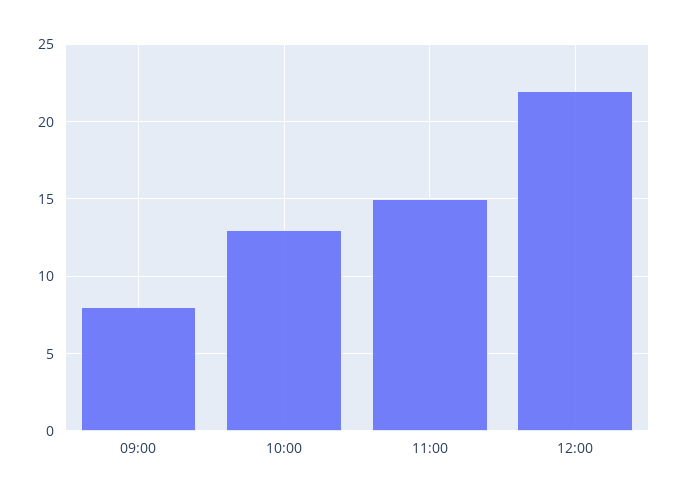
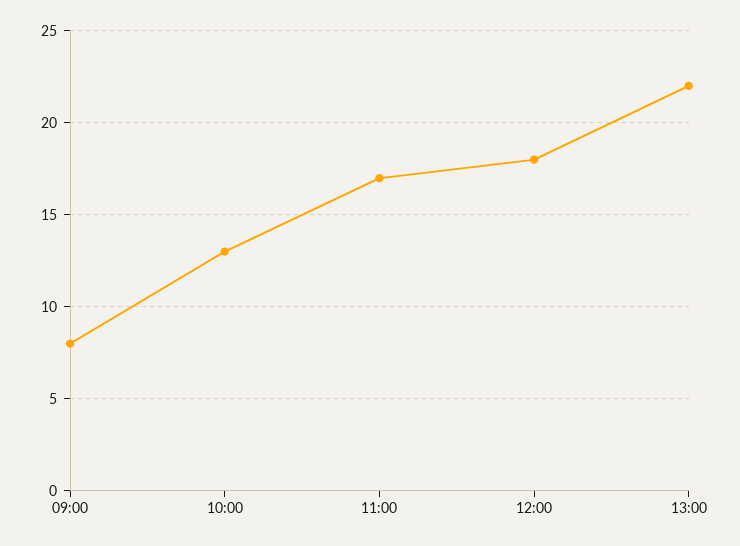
11:00: 15 -> 17
12:00: 22 -> 18
13:00: none -> 22

